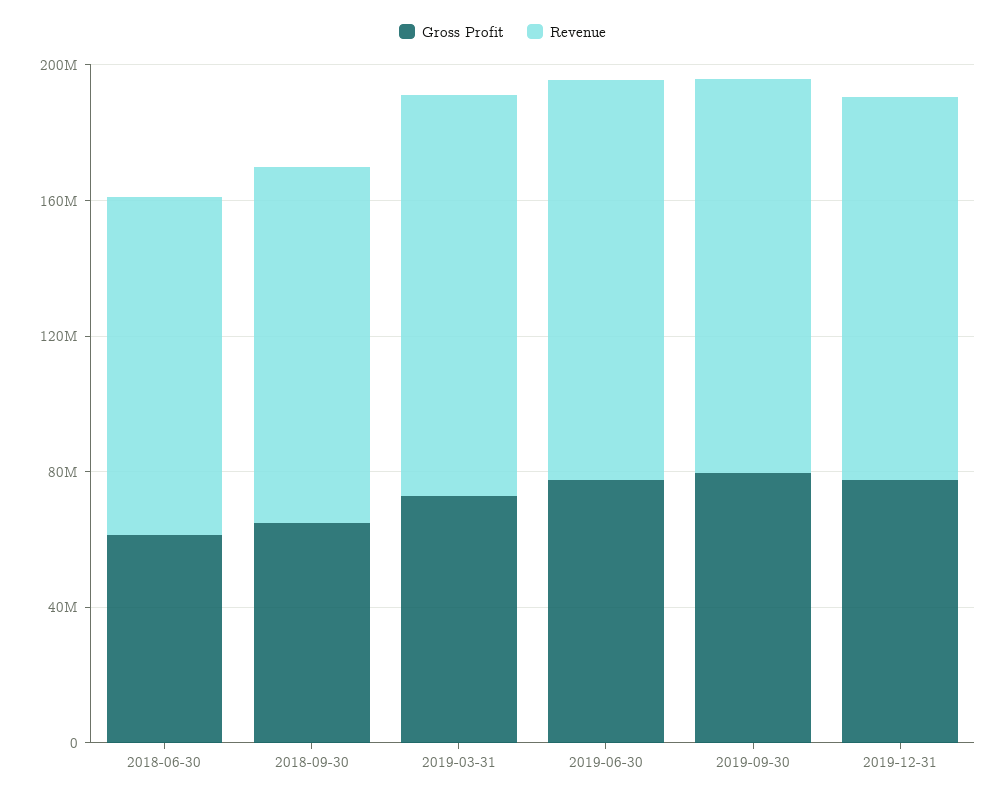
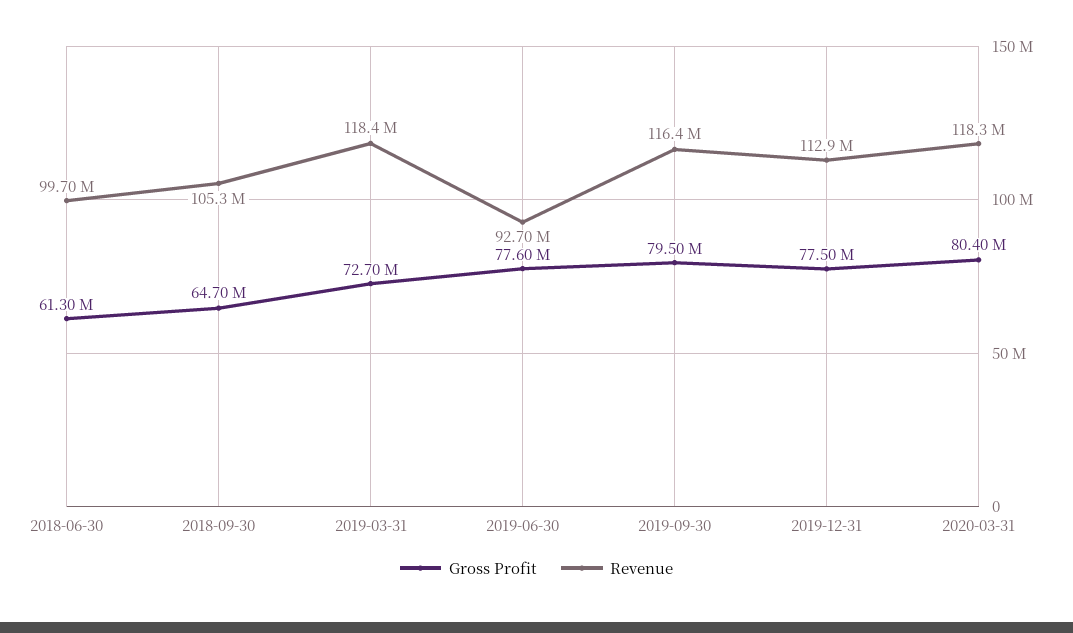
Revenue, 2019-06-30: 120000000 -> 92700000
Gross Profit, 2020-03-31: none -> 80400000
Revenue, 2020-03-31: none -> 118300000

